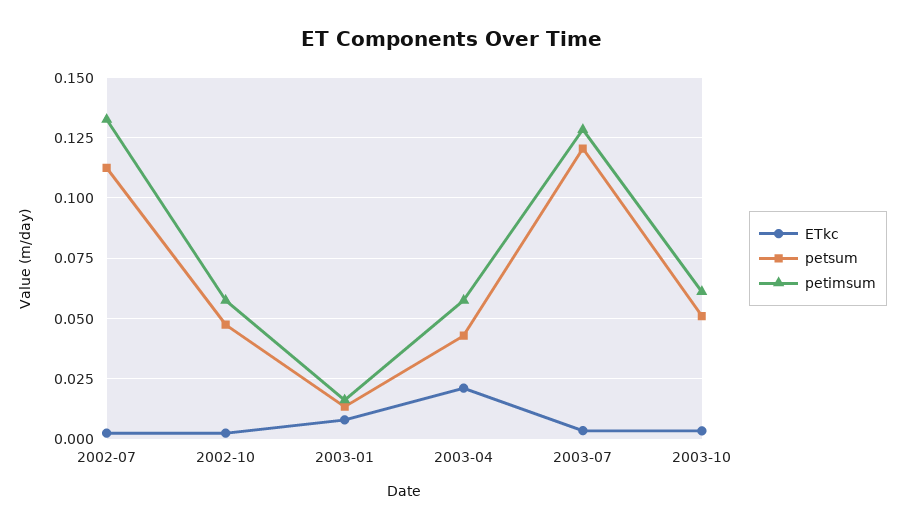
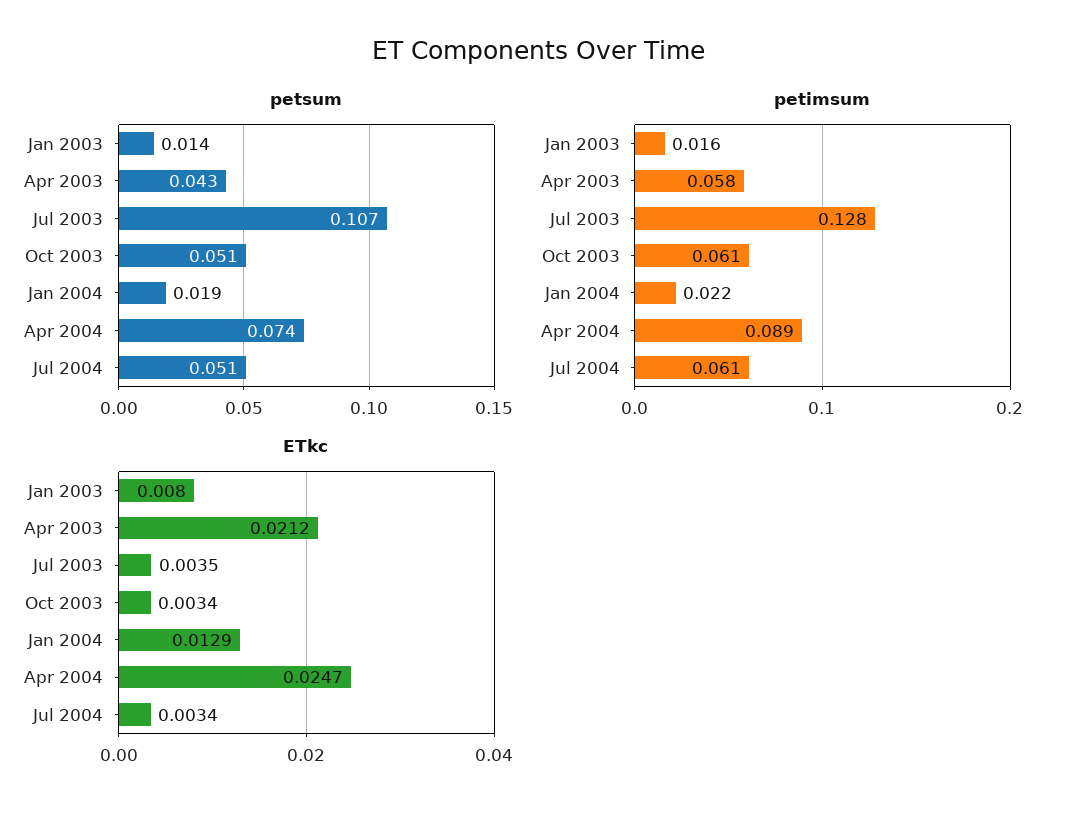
ETkc, 2002-07: 0.0025 -> none
petsum, 2002-07: 0.1125 -> none
petimsum, 2002-07: 0.1325 -> none
ETkc, 2002-10: 0.0025 -> none
petsum, 2002-10: 0.0475 -> none
petimsum, 2002-10: 0.0575 -> none
petsum, 2003-07: 0.12 -> 0.107
petsum, Jan 2004: none -> 0.019
petsum, Apr 2004: none -> 0.074
petsum, Jul 2004: none -> 0.051
petimsum, Jan 2004: none -> 0.022
petimsum, Apr 2004: none -> 0.089
petimsum, Jul 2004: none -> 0.061
ETkc, Jan 2004: none -> 0.0129
ETkc, Apr 2004: none -> 0.0247
ETkc, Jul 2004: none -> 0.0034

